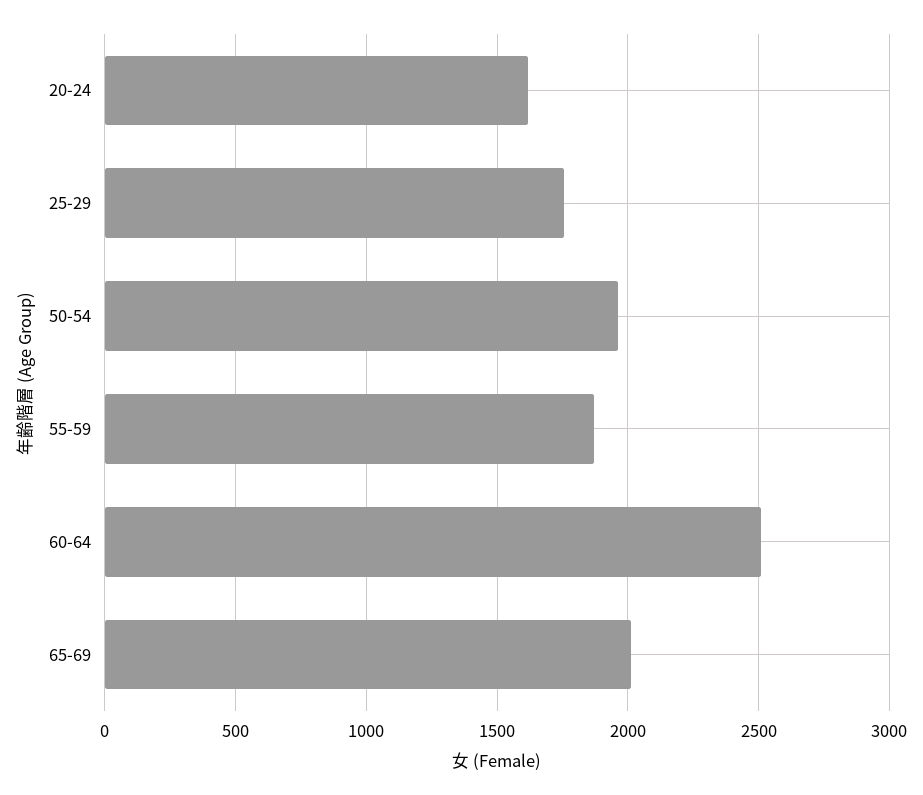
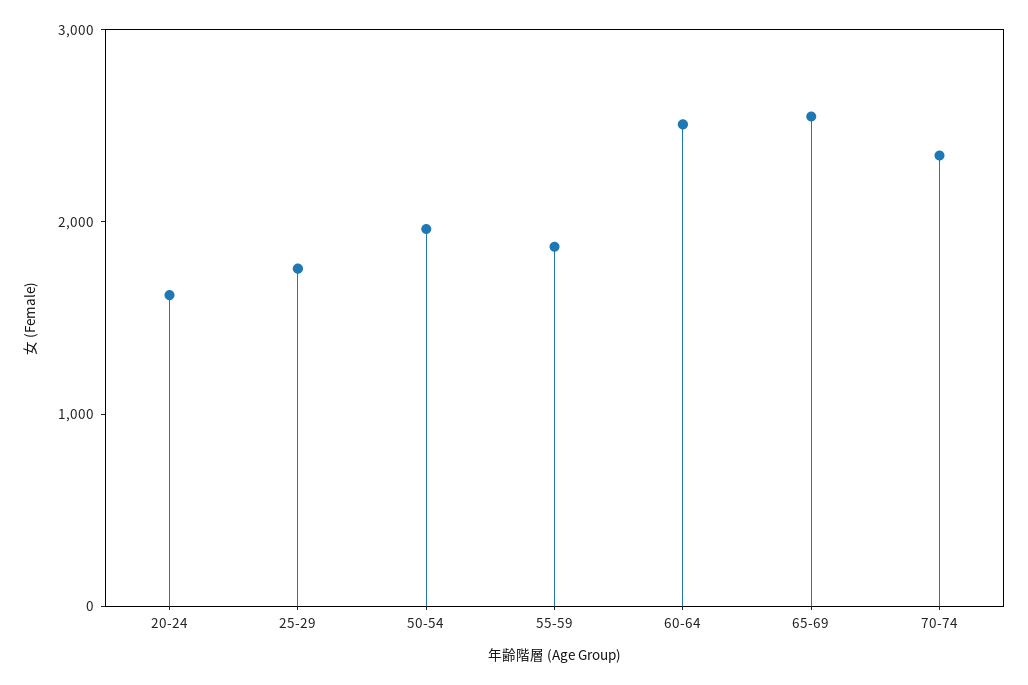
65-69: 2000 -> 2600
70-74: none -> 2400

